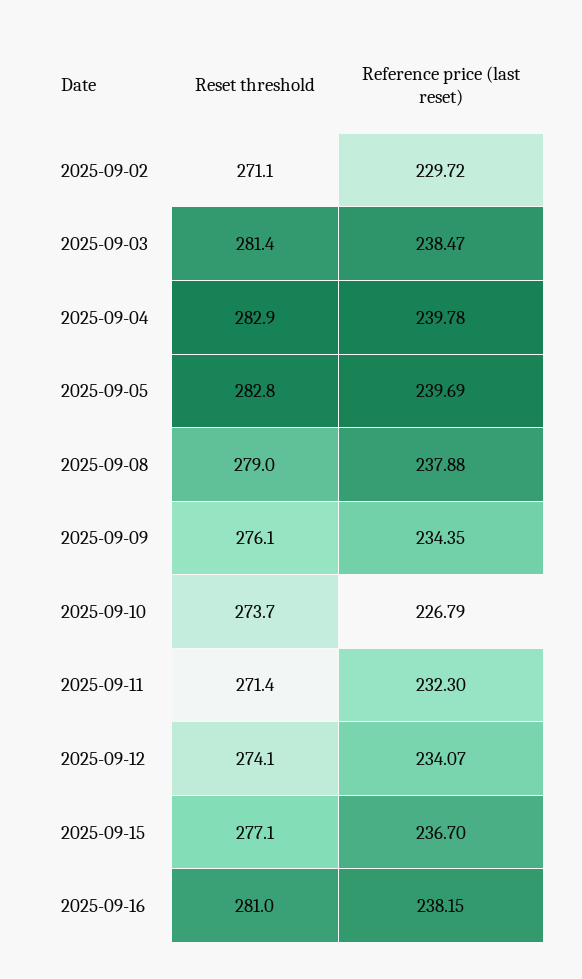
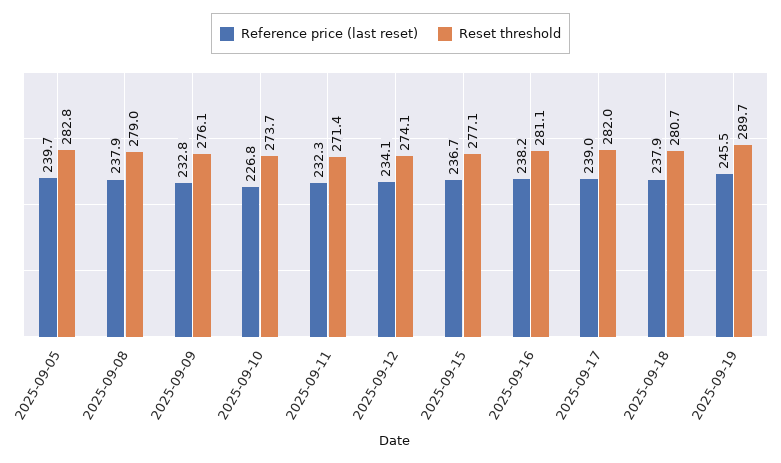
Reset threshold, 2025-09-02: 271.1 -> none
Reference price (last reset), 2025-09-02: 229.72 -> none
Reset threshold, 2025-09-03: 281.4 -> none
Reference price (last reset), 2025-09-03: 238.47 -> none
Reset threshold, 2025-09-04: 282.9 -> none
Reference price (last reset), 2025-09-04: 239.78 -> none
Reference price (last reset), 2025-09-09: 234.35 -> 232.8
Reset threshold, 2025-09-16: 281 -> 281.1
Reference price (last reset), 2025-09-17: none -> 239
Reset threshold, 2025-09-17: none -> 282
Reference price (last reset), 2025-09-18: none -> 237.9
Reset threshold, 2025-09-18: none -> 280.7
Reference price (last reset), 2025-09-19: none -> 245.5
Reset threshold, 2025-09-19: none -> 289.7

